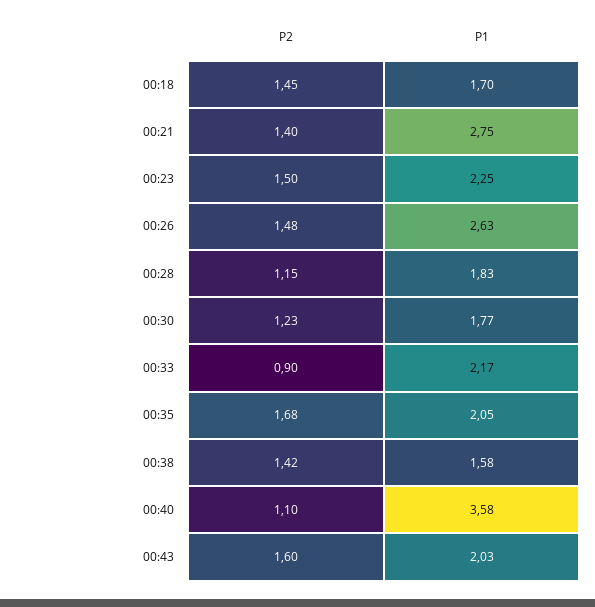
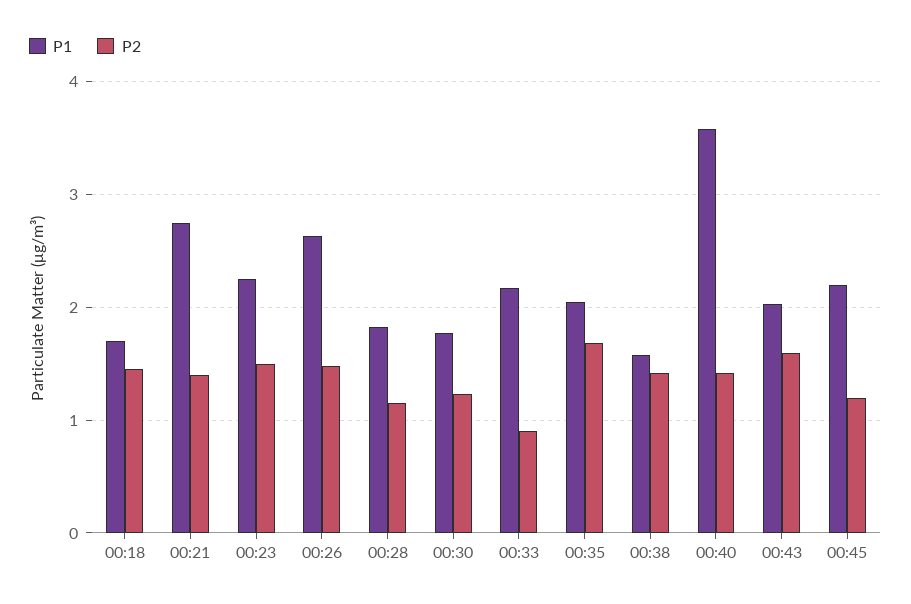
P2, 00:40: 1.1 -> 1.4
P1, 00:45: none -> 2.2
P2, 00:45: none -> 1.2

